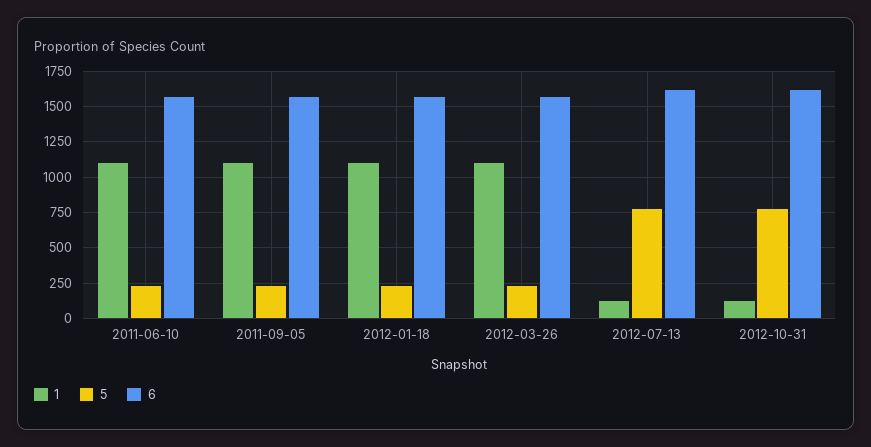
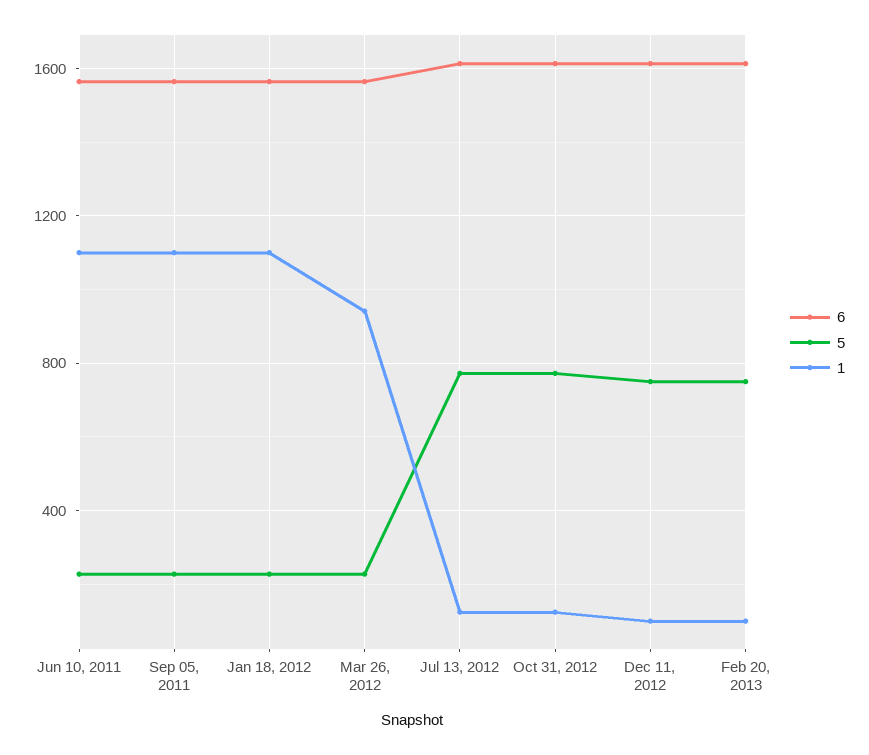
1, 2012-03-26: 1100 -> 950
6, Dec 11, 2012: none -> 1600
5, Dec 11, 2012: none -> 750
1, Dec 11, 2012: none -> 100
6, Feb 20, 2013: none -> 1600
5, Feb 20, 2013: none -> 750
1, Feb 20, 2013: none -> 100

